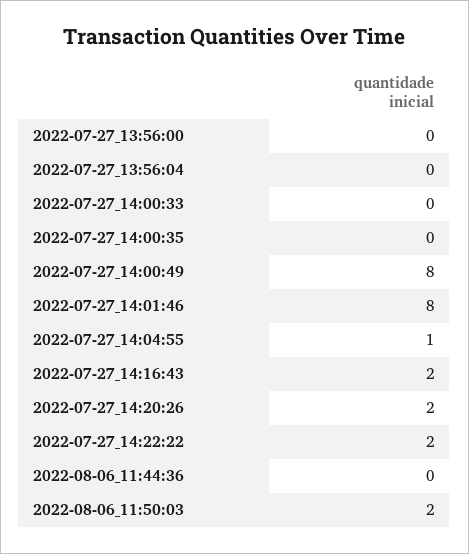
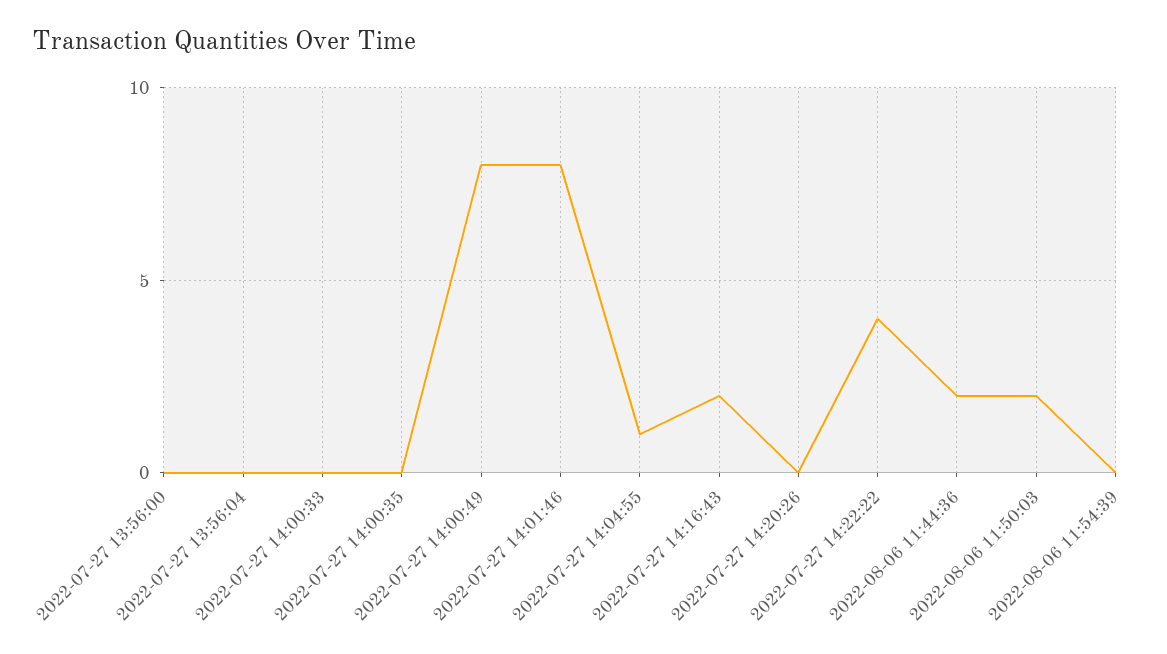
2022-07-27_14:20:26: 2 -> 0
2022-07-27_14:22:22: 2 -> 4
2022-08-06_11:44:36: 0 -> 2
2022-08-06 11:54:39: none -> 0

